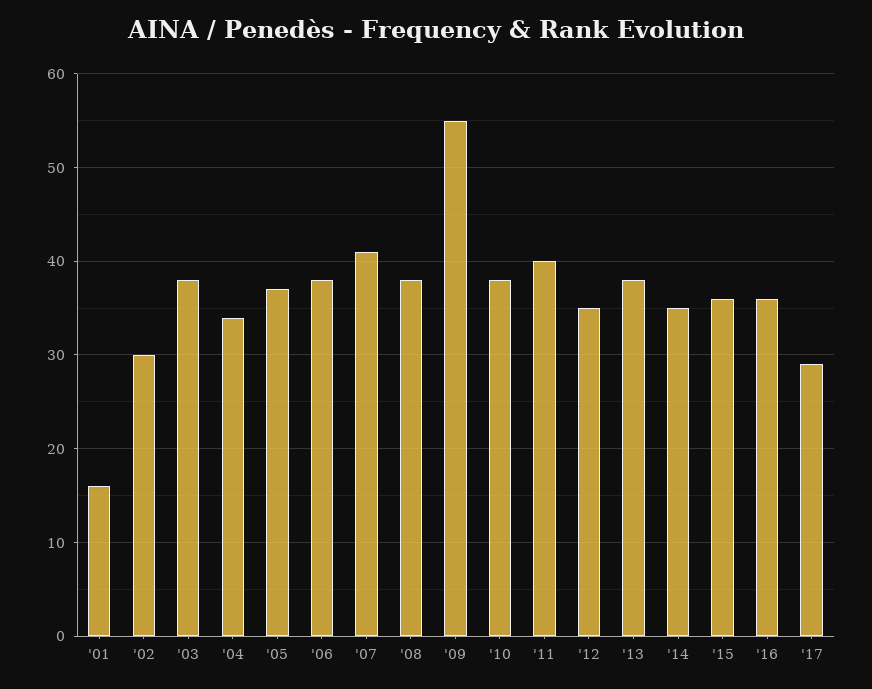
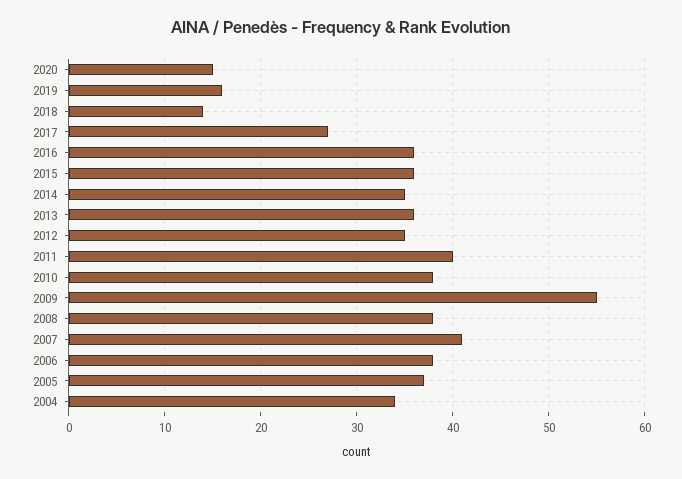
'01: 16 -> none
'02: 30 -> none
'03: 38 -> none
'13: 38 -> 36
'17: 29 -> 27
2020: none -> 15
2019: none -> 16
2018: none -> 14

